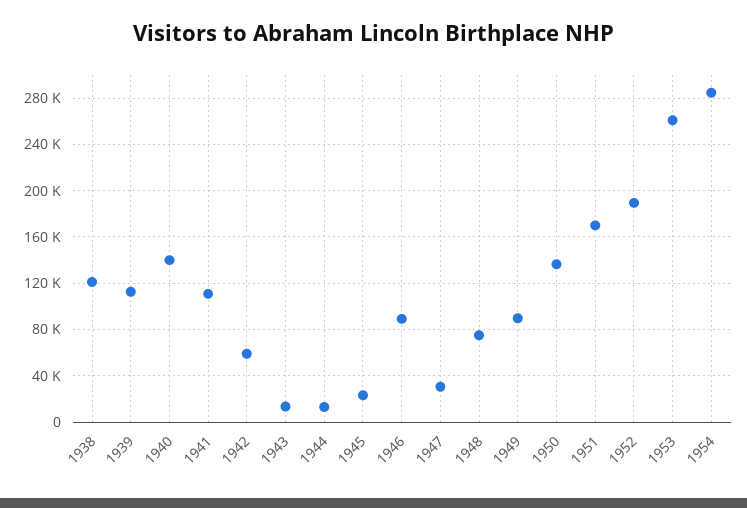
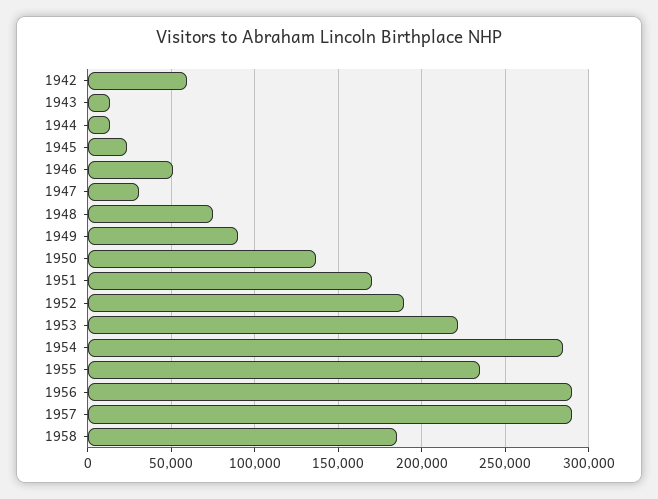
1938: 120000 -> none
1939: 110000 -> none
1940: 140000 -> none
1941: 110000 -> none
1946: 90000 -> 50000
1953: 260000 -> 220000
1955: none -> 235000
1956: none -> 290000
1957: none -> 290000
1958: none -> 185000

